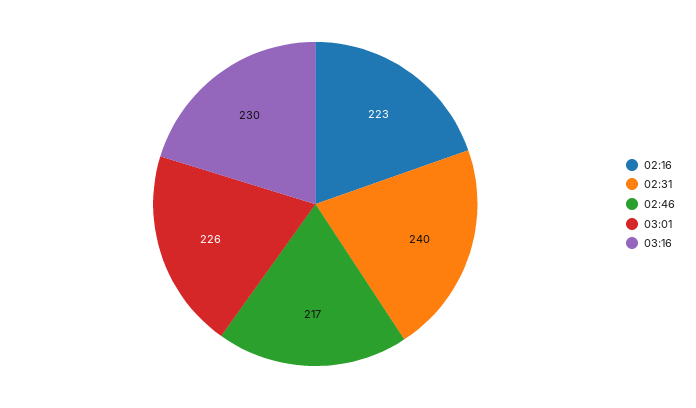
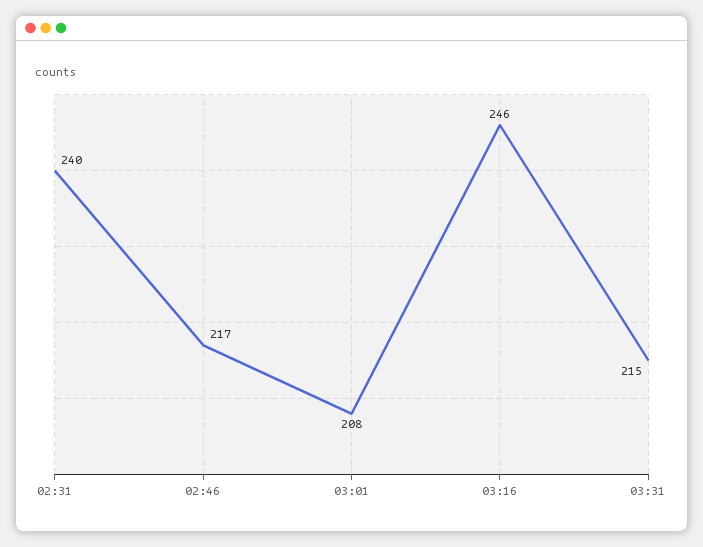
02:16: 223 -> none
03:01: 226 -> 208
03:16: 230 -> 246
03:31: none -> 215

